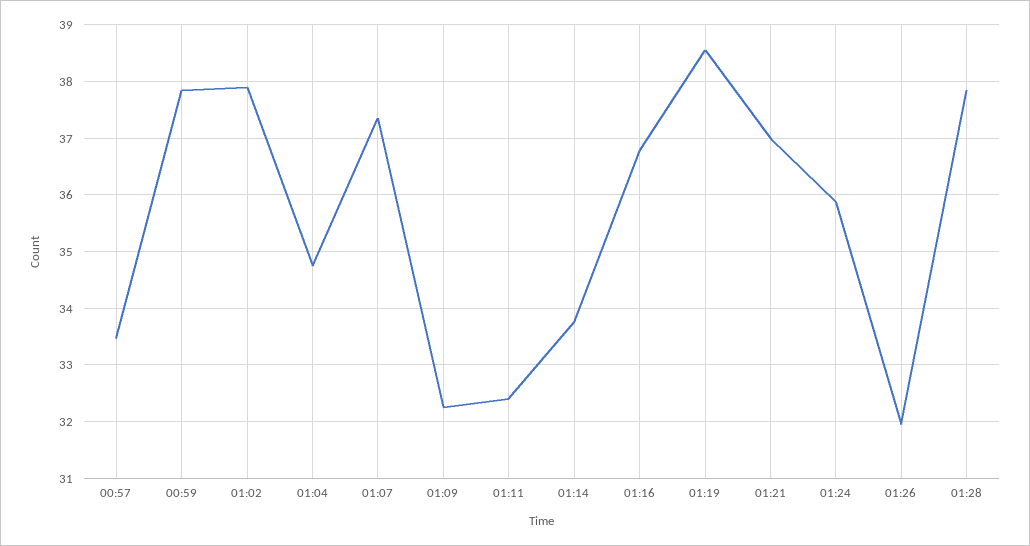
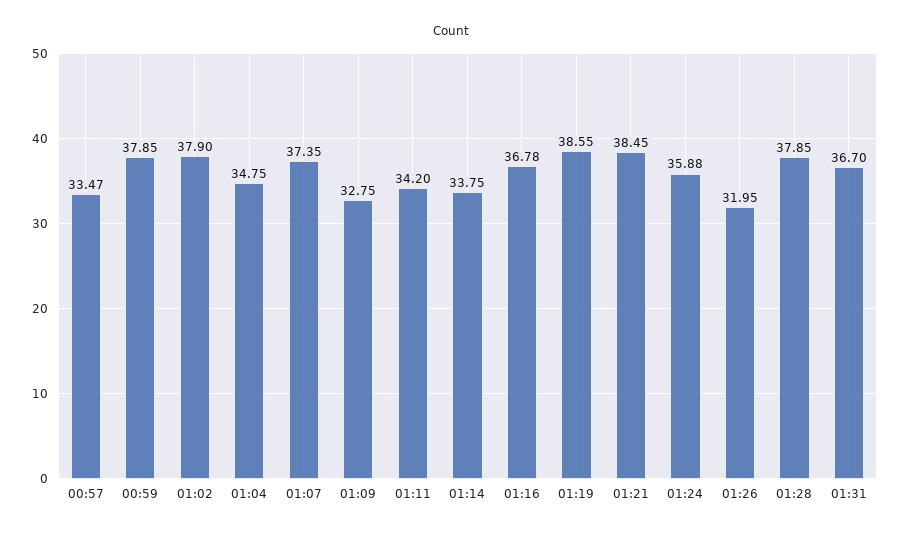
01:09: 32.2 -> 32.75
01:11: 32.4 -> 34.2
01:21: 37 -> 38.45
01:31: none -> 36.7

